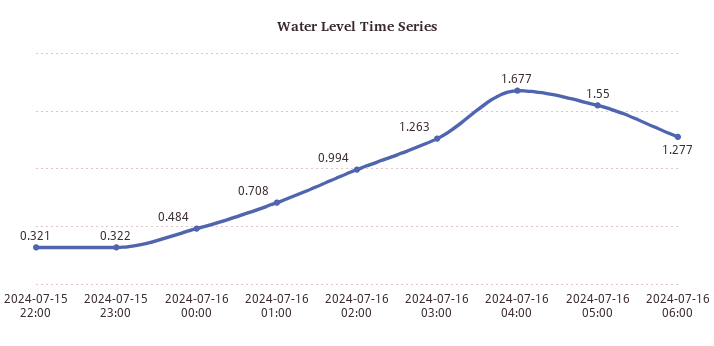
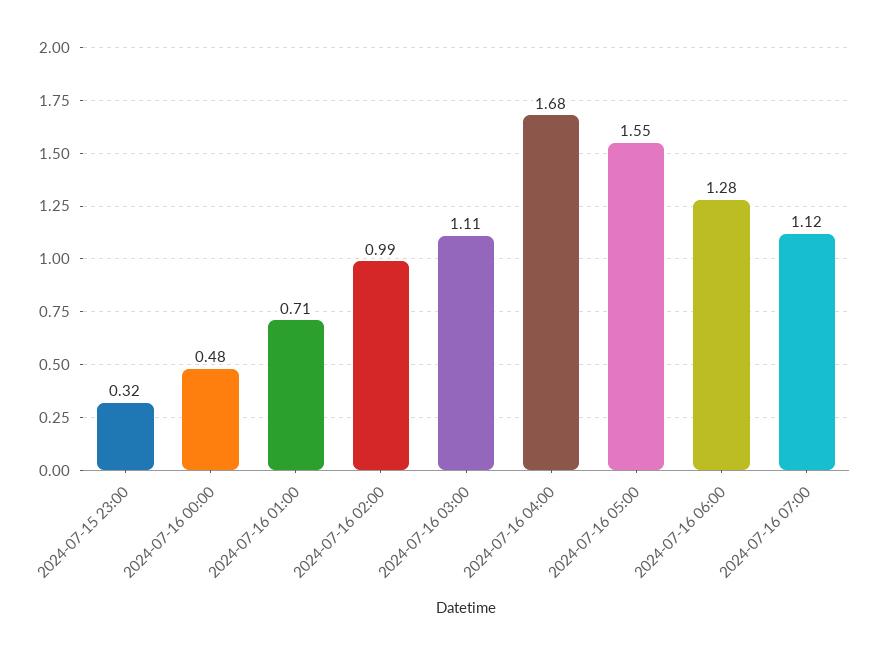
2024-07-15 22:00: 0.321 -> none
2024-07-16 03:00: 1.263 -> 1.11
2024-07-16 07:00: none -> 1.12

